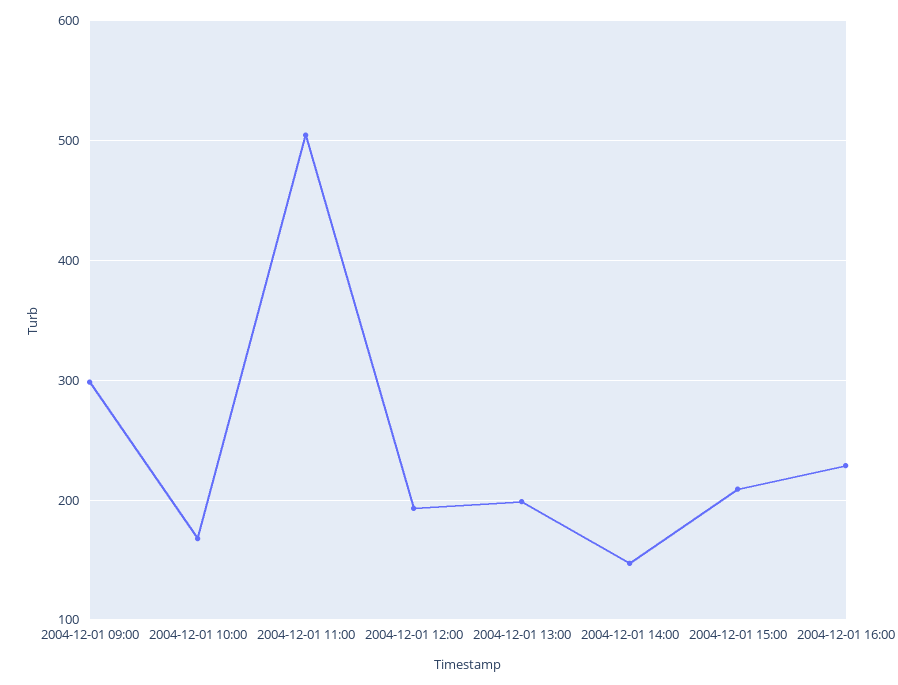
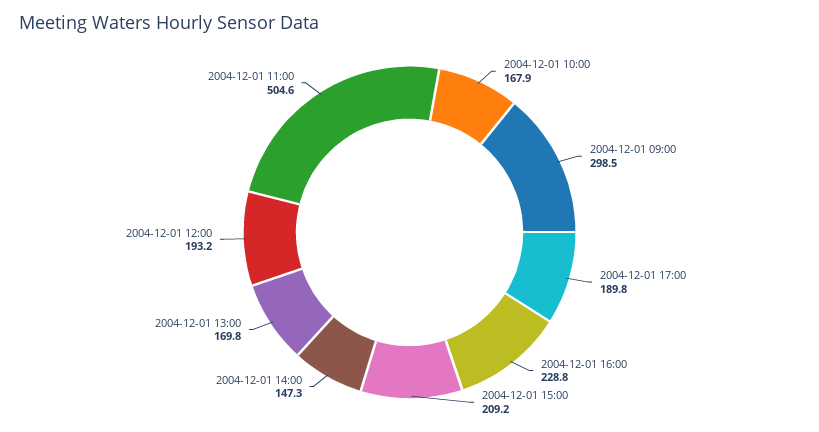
2004-12-01 13:00: 200 -> 169.8
2004-12-01 17:00: none -> 189.8

